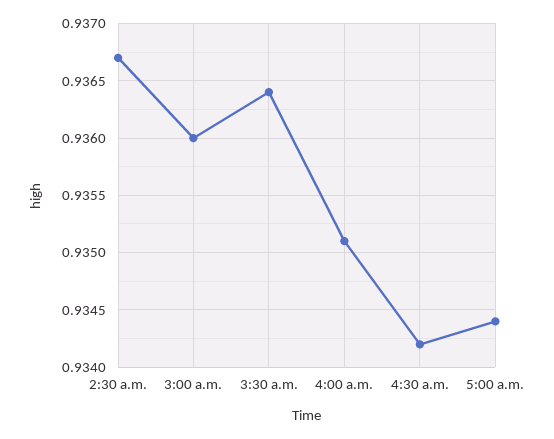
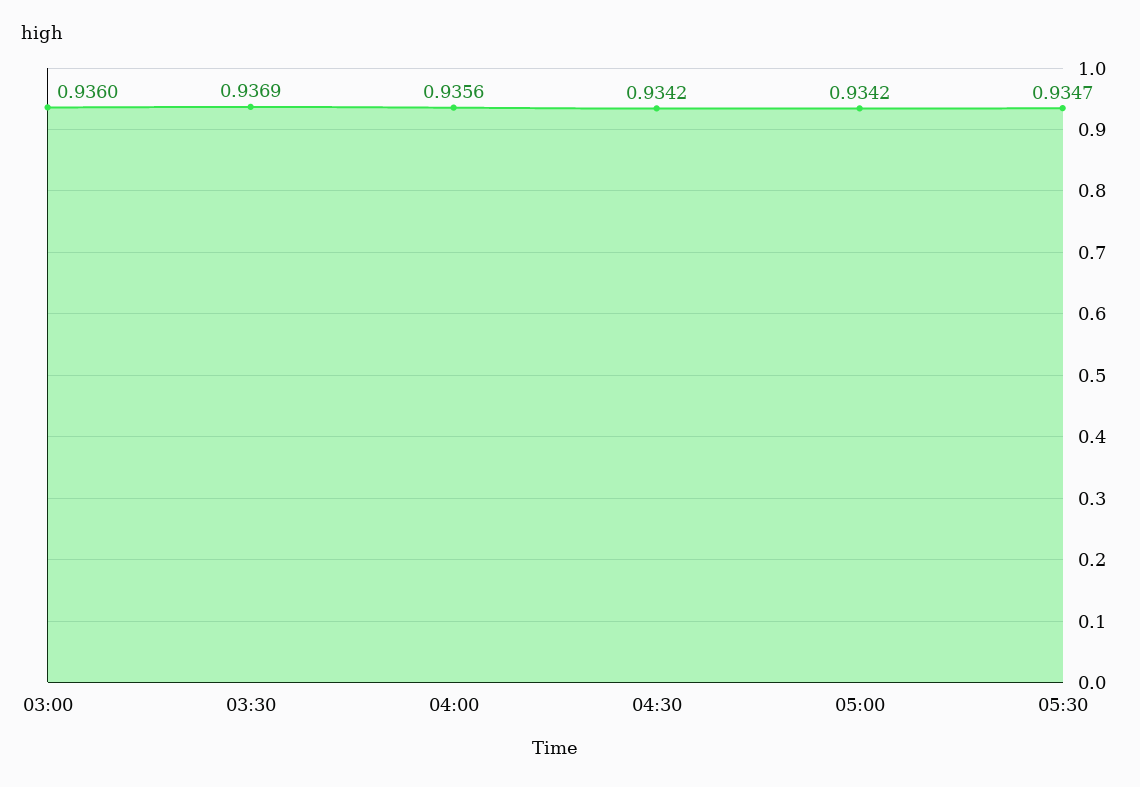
2:30 a.m.: 0.9367 -> none
3:30 a.m.: 0.9364 -> 0.9369
4:00 a.m.: 0.9351 -> 0.9356
5:00 a.m.: 0.9344 -> 0.9342
05:30: none -> 0.9347

